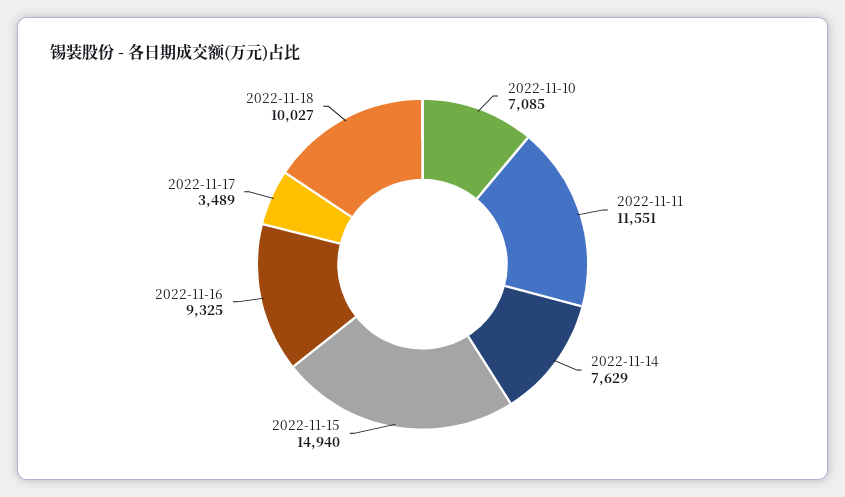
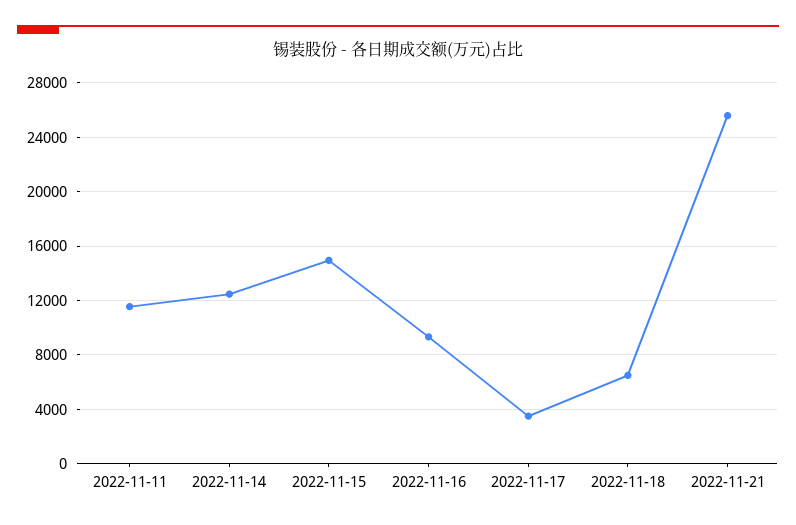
2022-11-10: 7085 -> none
2022-11-14: 7629 -> 12500
2022-11-18: 10027 -> 6500
2022-11-21: none -> 25500

